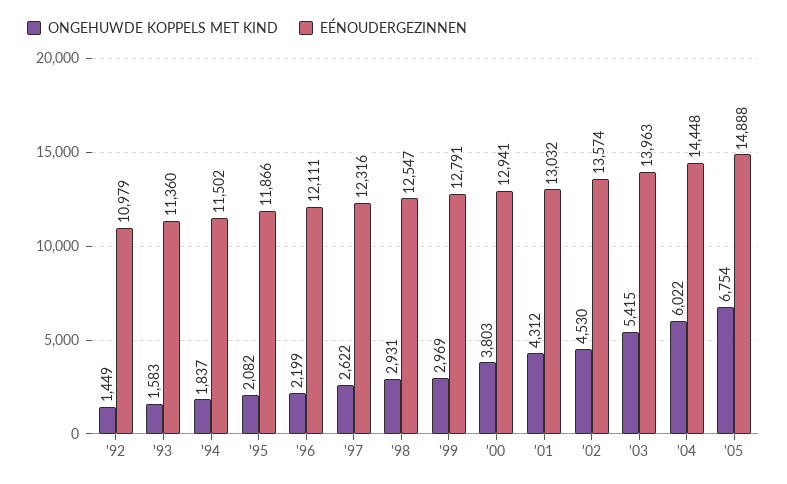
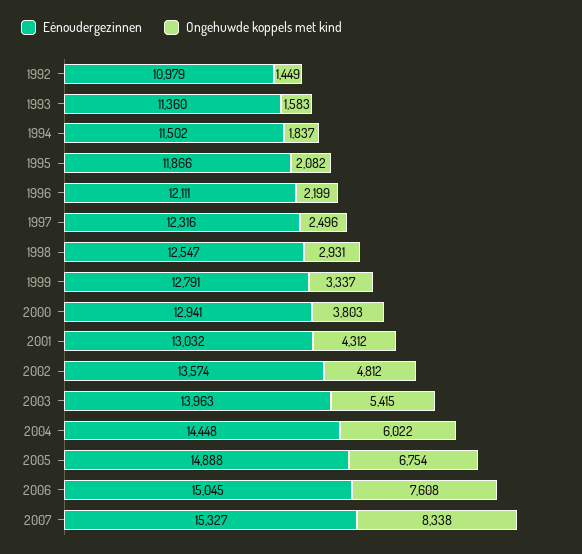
ONGEHUWDE KOPPELS MET KIND, '97: 2622 -> 2496
ONGEHUWDE KOPPELS MET KIND, '99: 2969 -> 3337
ONGEHUWDE KOPPELS MET KIND, '02: 4530 -> 4812
EÉNOUDERGEZINNEN, 2006: none -> 15045
ONGEHUWDE KOPPELS MET KIND, 2006: none -> 7608
EÉNOUDERGEZINNEN, 2007: none -> 15327
ONGEHUWDE KOPPELS MET KIND, 2007: none -> 8338

